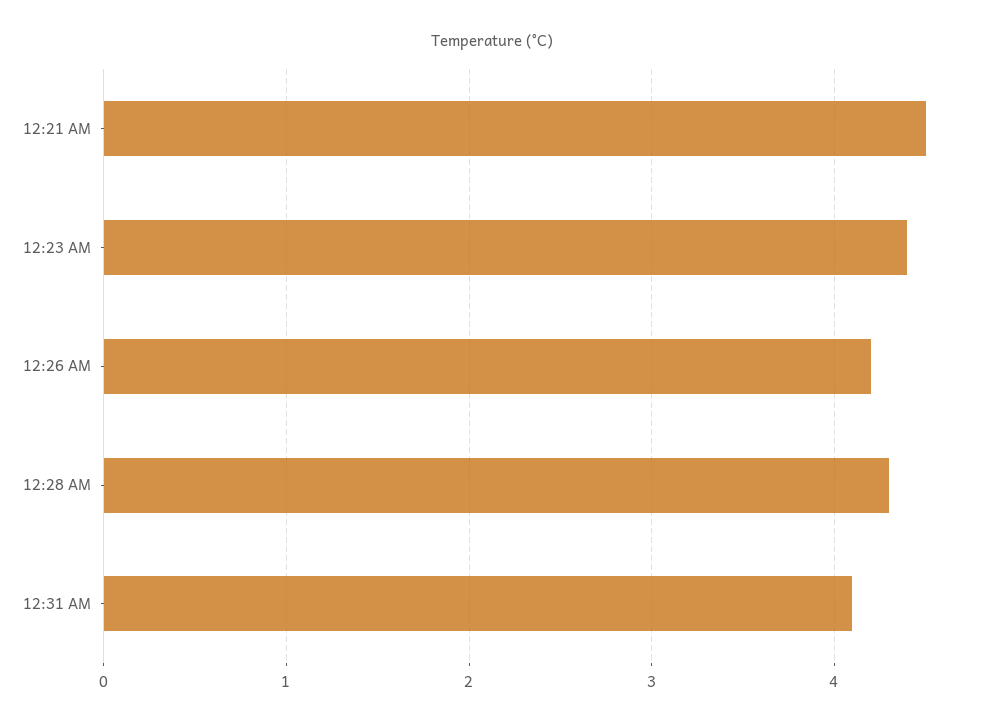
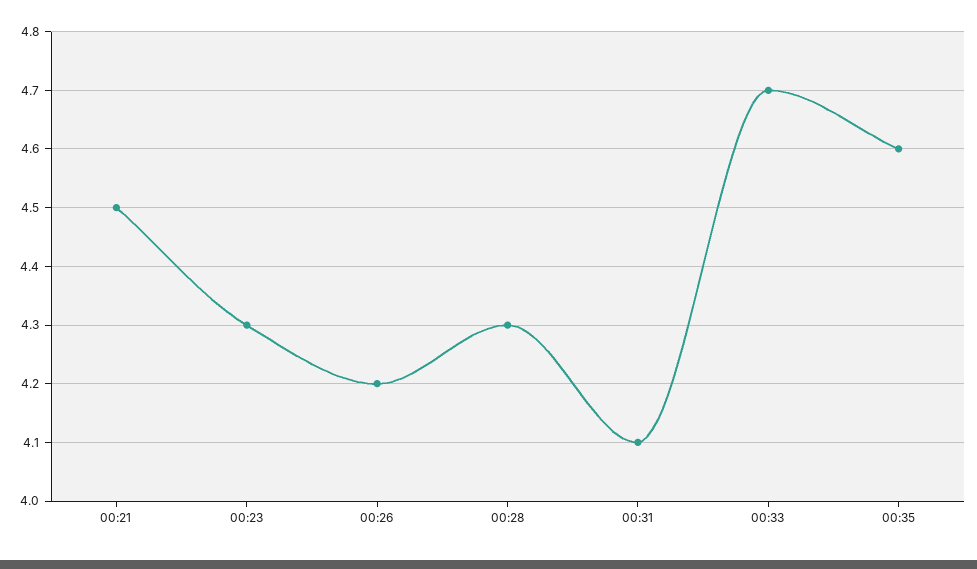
12:23 AM: 4.4 -> 4.3
00:33: none -> 4.7
00:35: none -> 4.6

